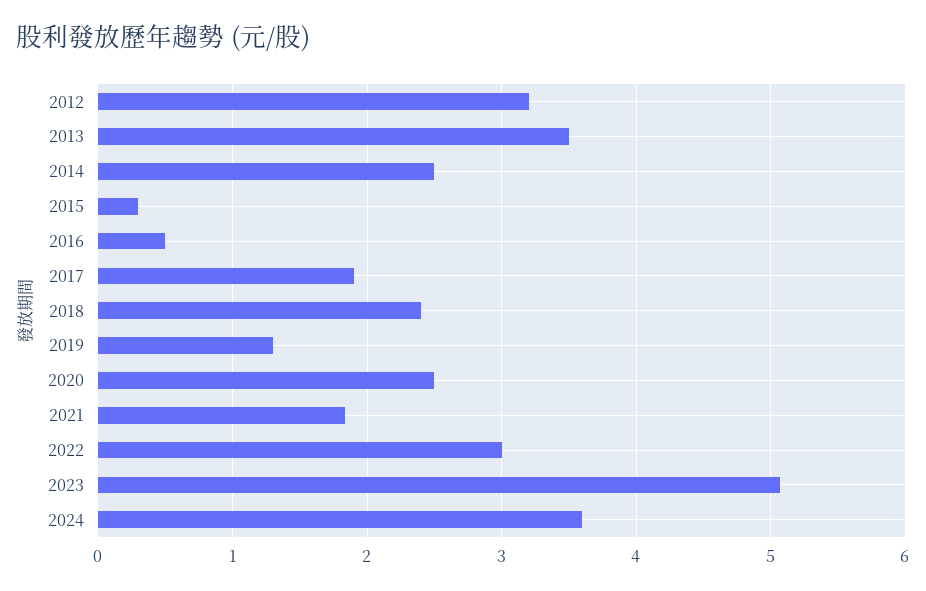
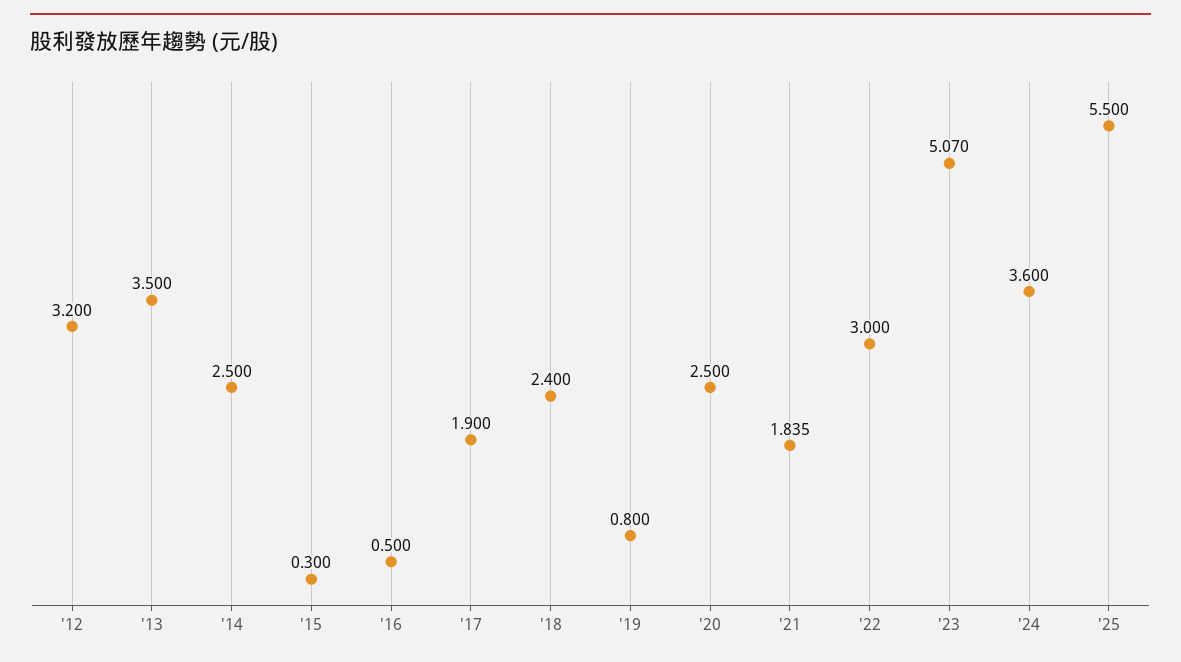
2019: 1.3 -> 0.8
'25: none -> 5.5

